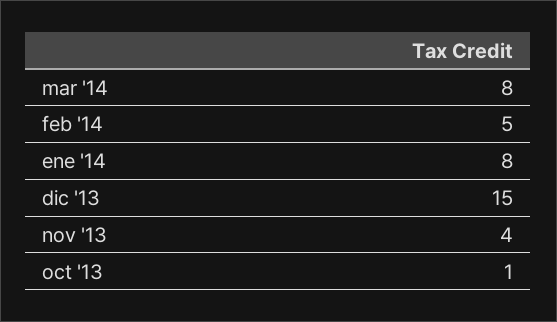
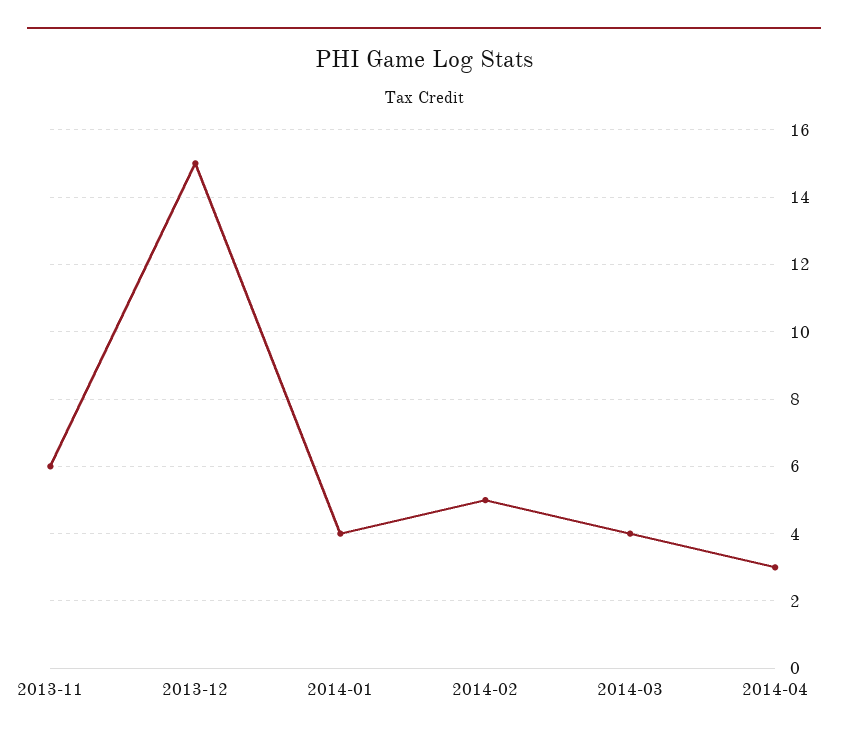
mar '14: 8 -> 4
ene '14: 8 -> 4
nov '13: 4 -> 6
oct '13: 1 -> none
2014-04: none -> 3

